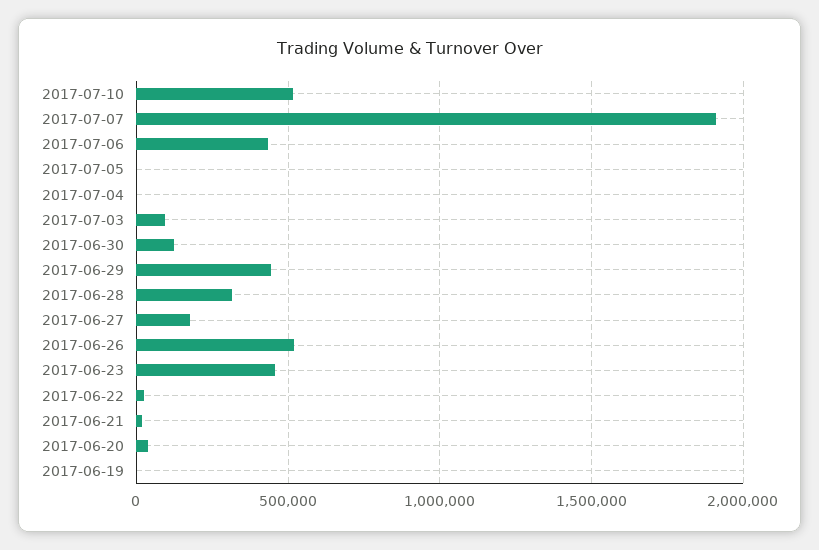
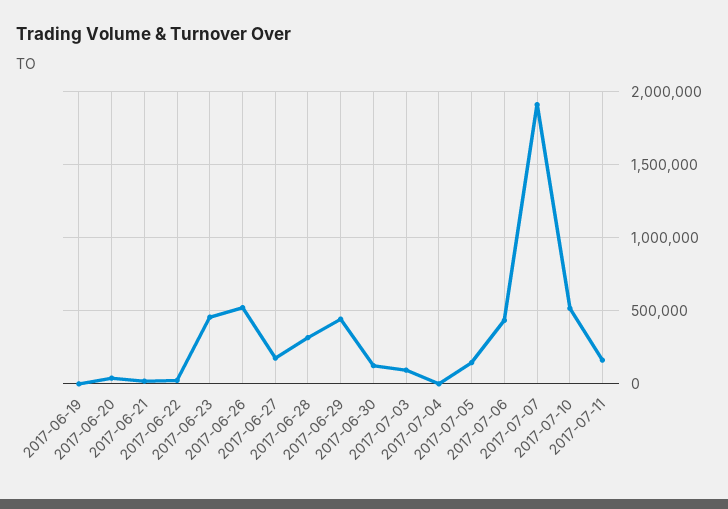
2017-07-05: 0 -> 150000
2017-07-11: none -> 150000

